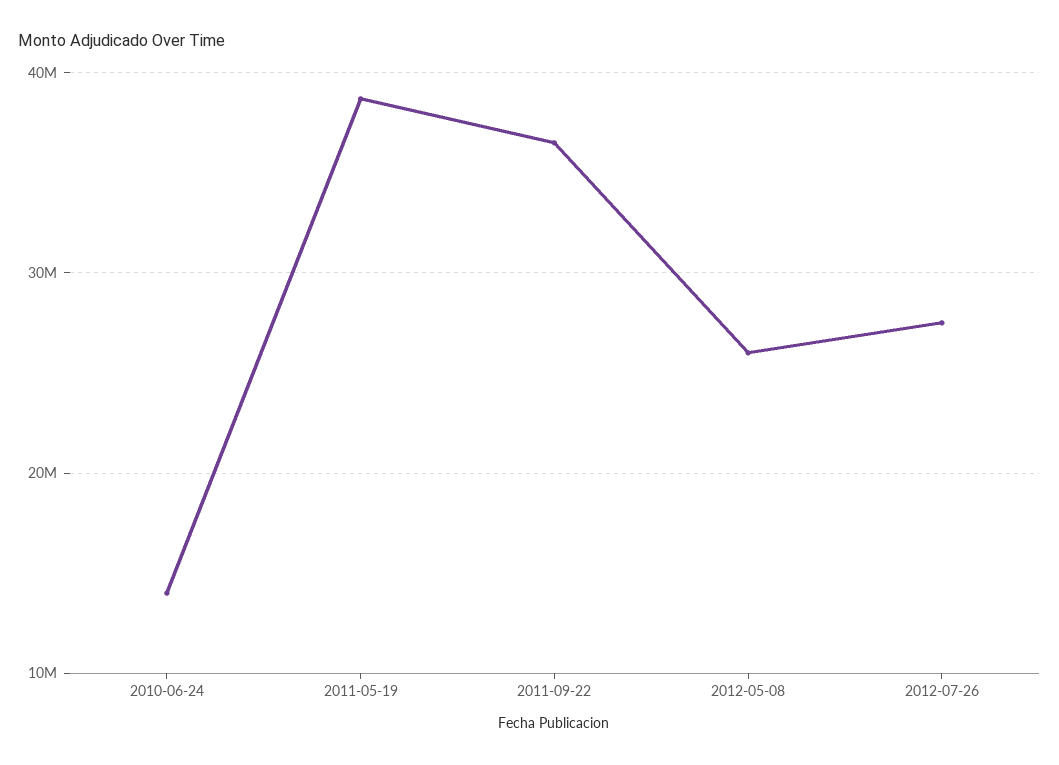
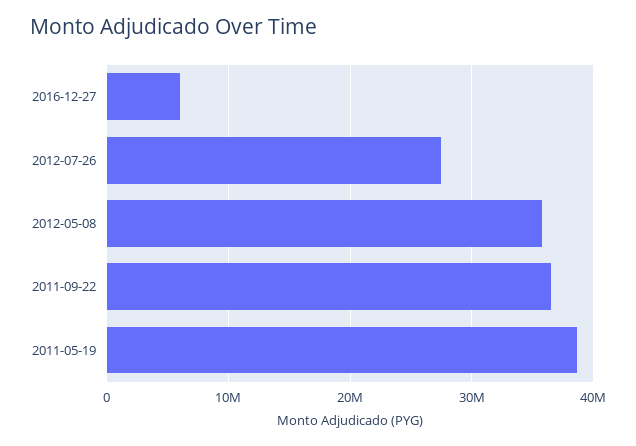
2010-06-24: 14000000 -> none
2012-05-08: 26000000 -> 36000000
2016-12-27: none -> 6000000

